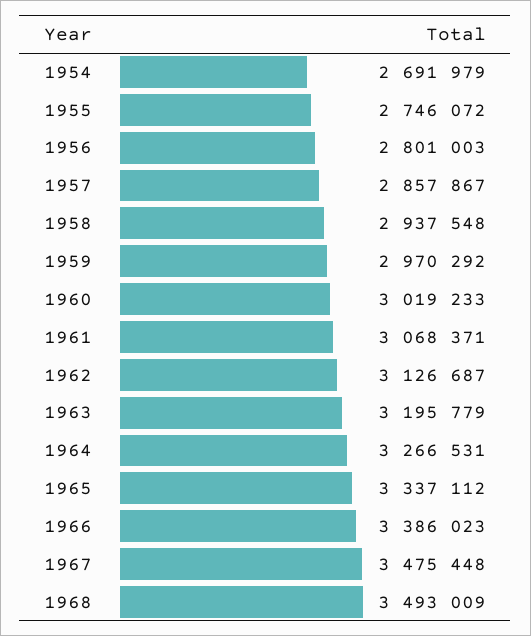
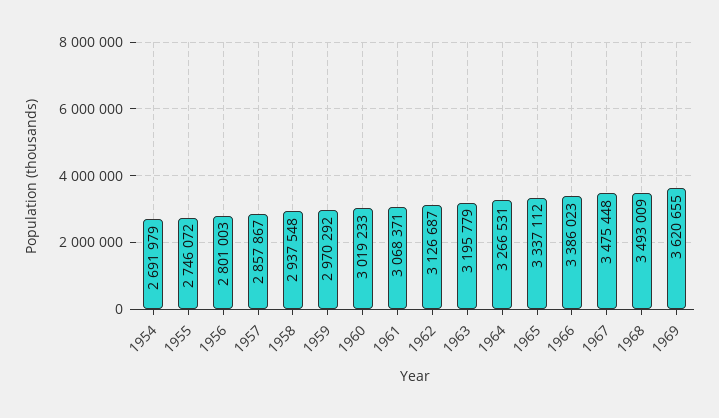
1969: none -> 3620655

